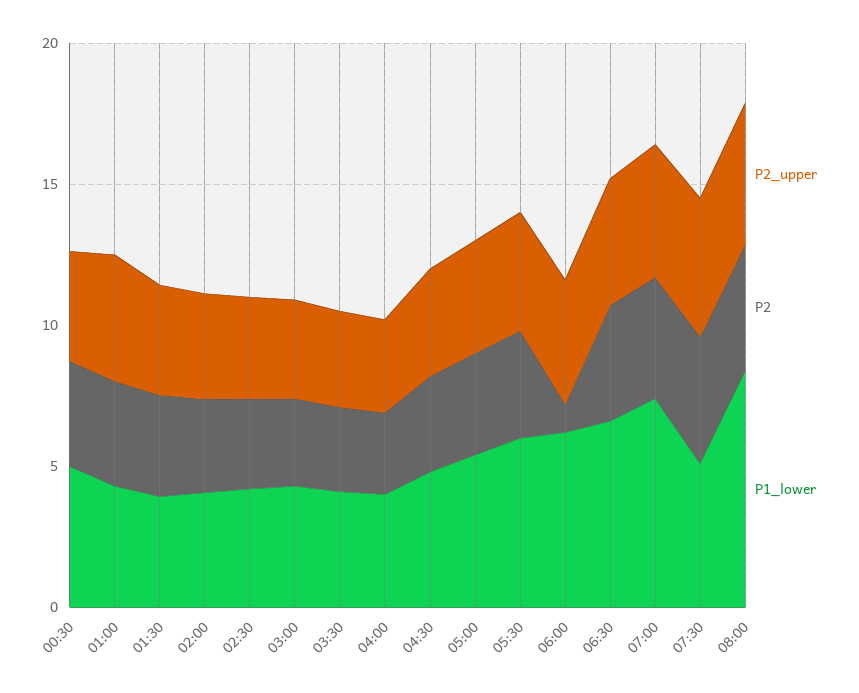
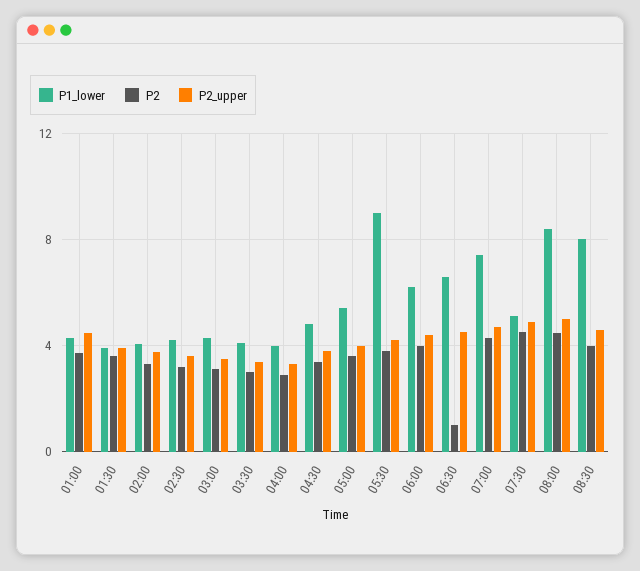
P2_upper, 00:30: 4 -> none
P2, 00:30: 4 -> none
P1_lower, 00:30: 5 -> none
P1_lower, 05:30: 6 -> 9
P2, 06:00: 1 -> 4
P2, 06:30: 4 -> 1
P1_lower, 08:30: none -> 8
P2, 08:30: none -> 4
P2_upper, 08:30: none -> 4.5

